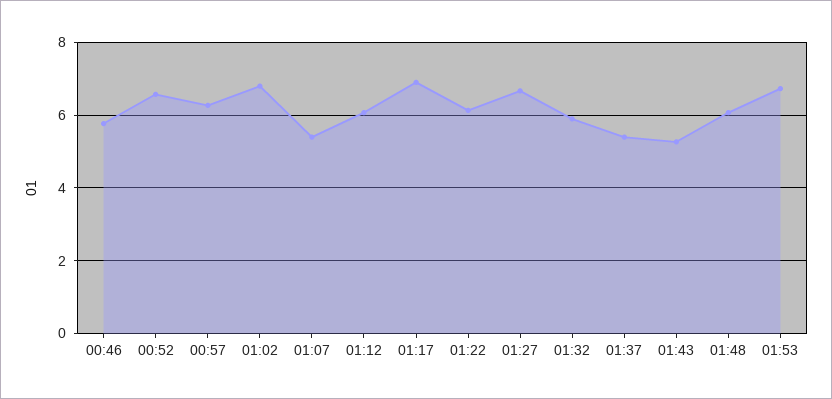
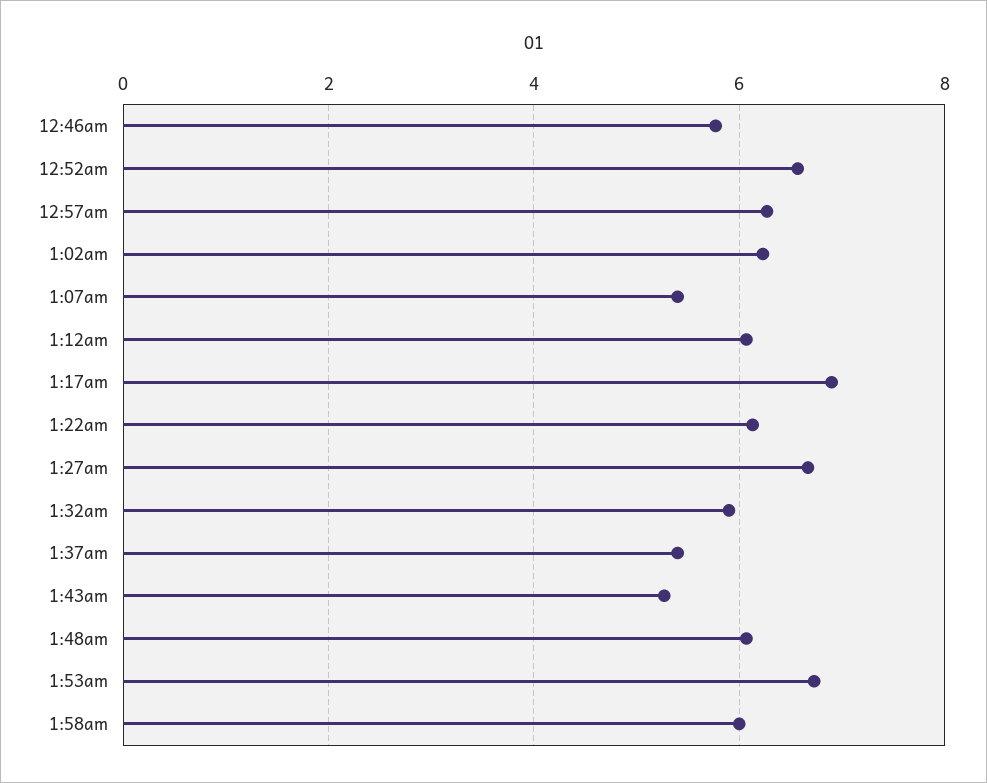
01:02: 6.8 -> 6.2
1:58am: none -> 6

